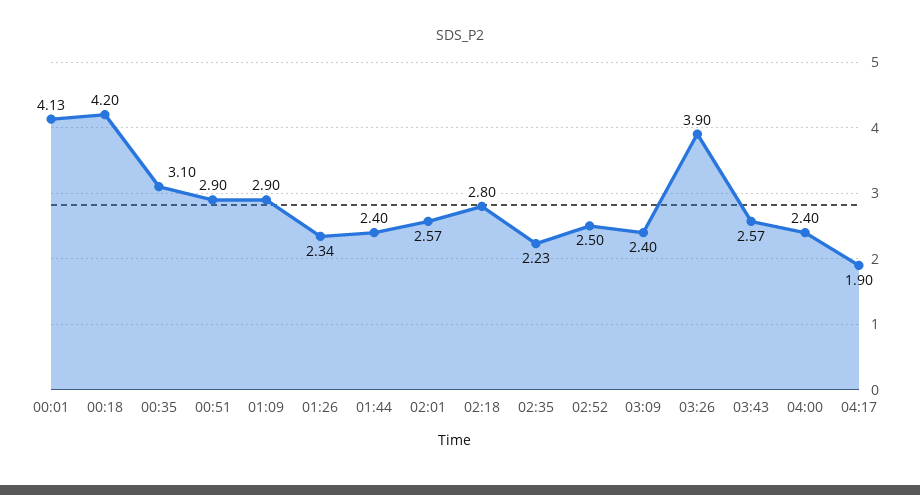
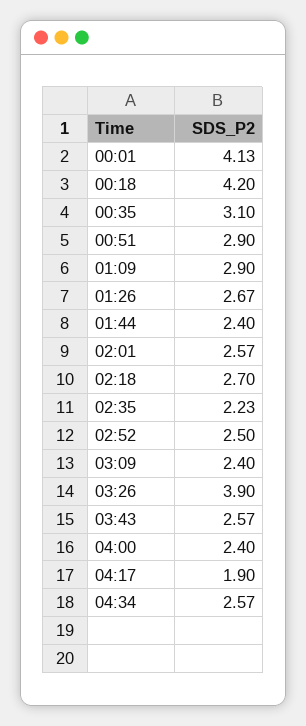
01:26: 2.34 -> 2.67
02:18: 2.8 -> 2.7
04:34: none -> 2.57

